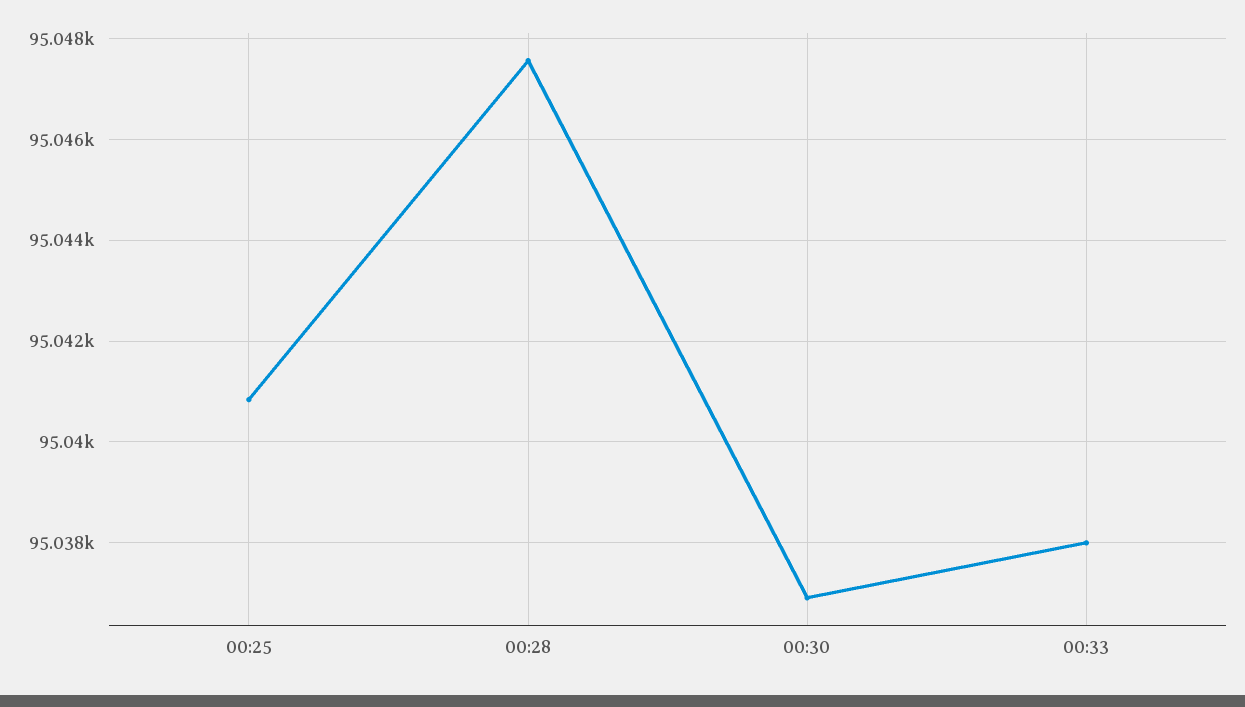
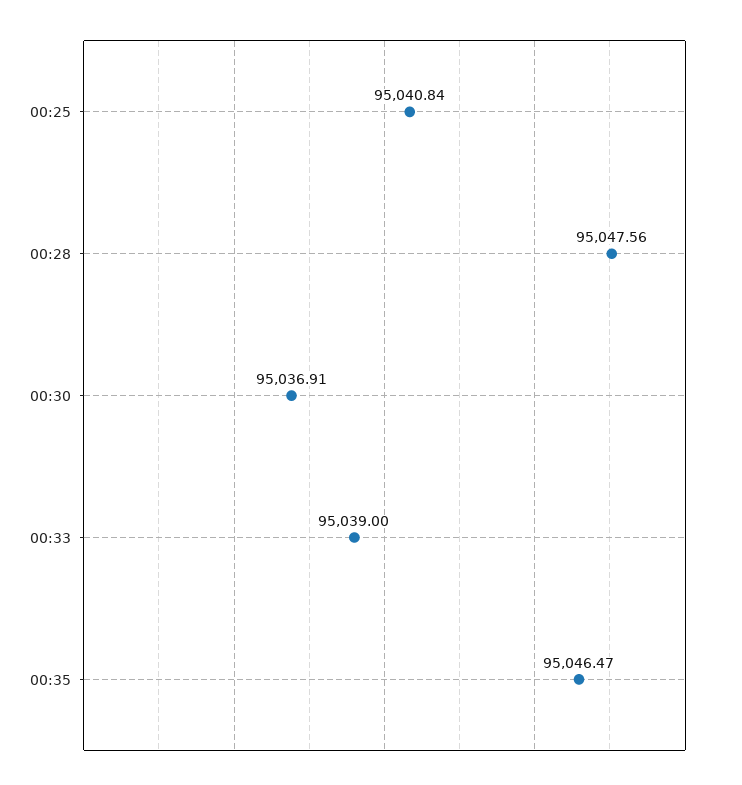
00:33: 95038 -> 95039
00:35: none -> 95046.47

